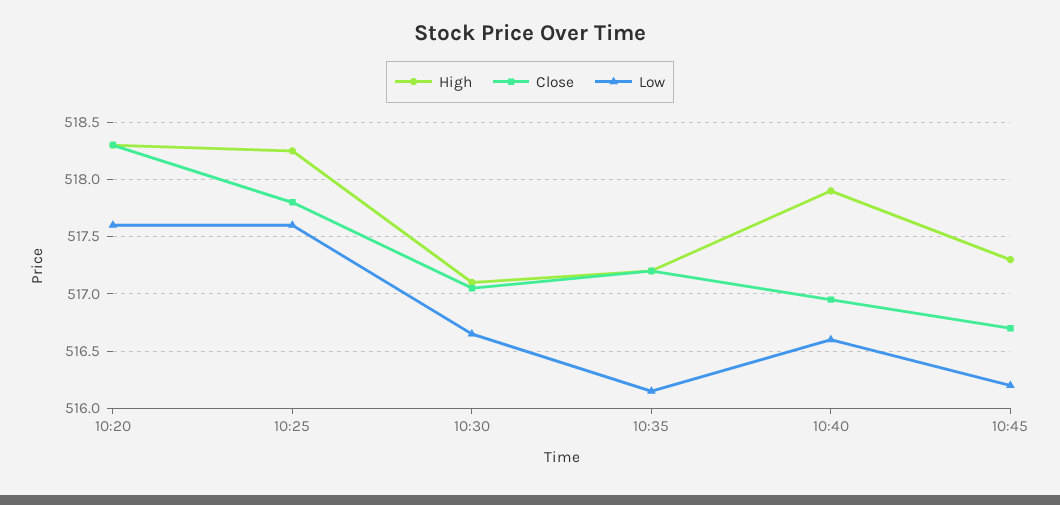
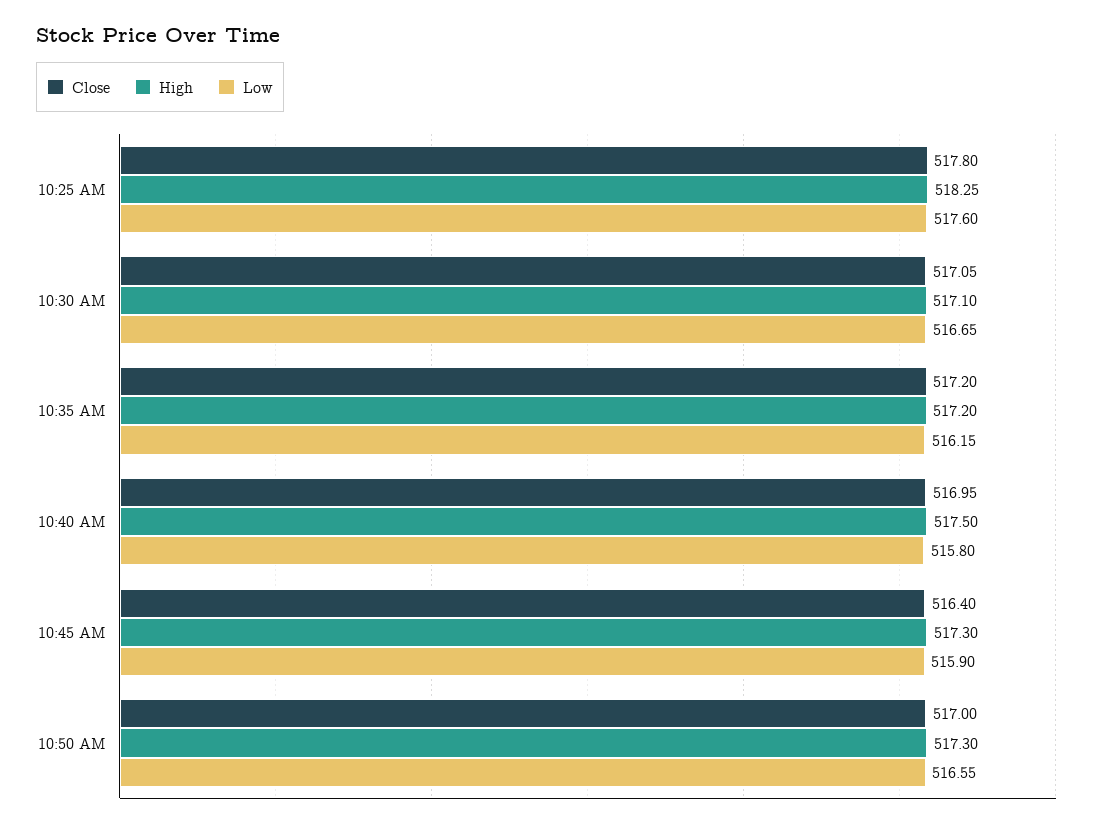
High, 10:20: 518.3 -> none
Close, 10:20: 518.3 -> none
Low, 10:20: 517.6 -> none
High, 10:40: 517.9 -> 517.5
Low, 10:40: 516.6 -> 515.8
Close, 10:45: 516.7 -> 516.4
Low, 10:45: 516.2 -> 515.9
Close, 10:50 AM: none -> 517
High, 10:50 AM: none -> 517.3
Low, 10:50 AM: none -> 516.55

